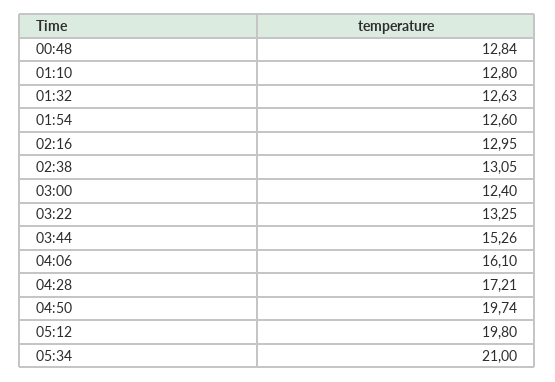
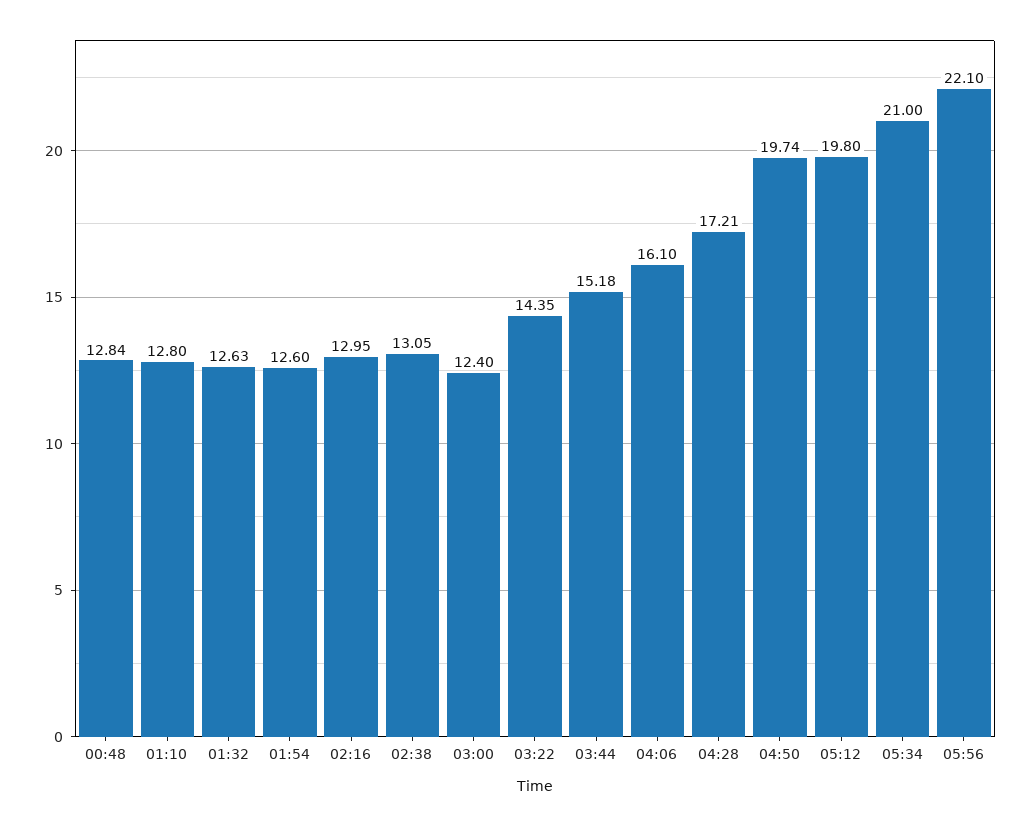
03:22: 13.25 -> 14.35
03:44: 15.26 -> 15.18
05:56: none -> 22.1

